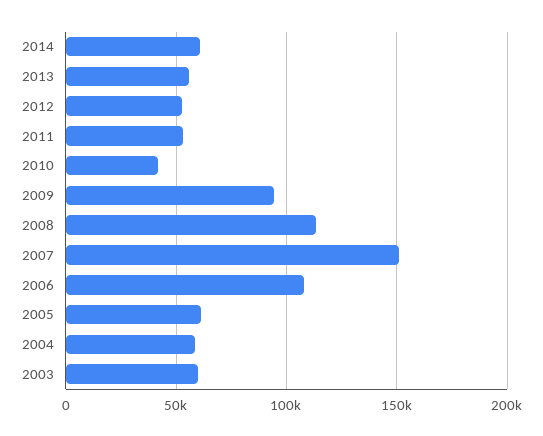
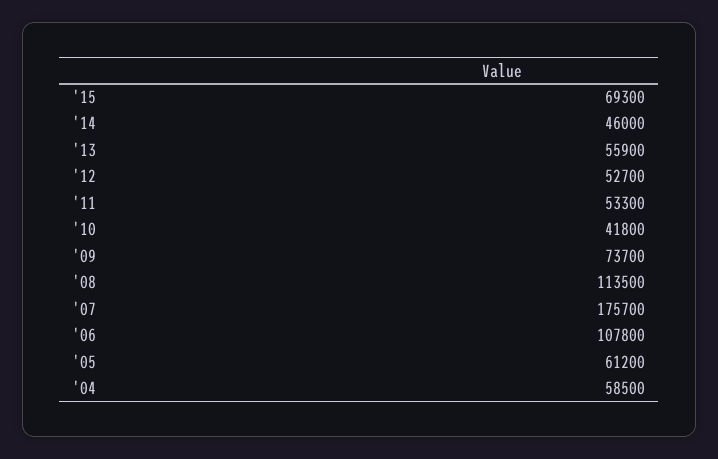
2014: 60000 -> 46000
2009: 95000 -> 73700
2007: 150000 -> 175700
2003: 60000 -> none
'15: none -> 69300

